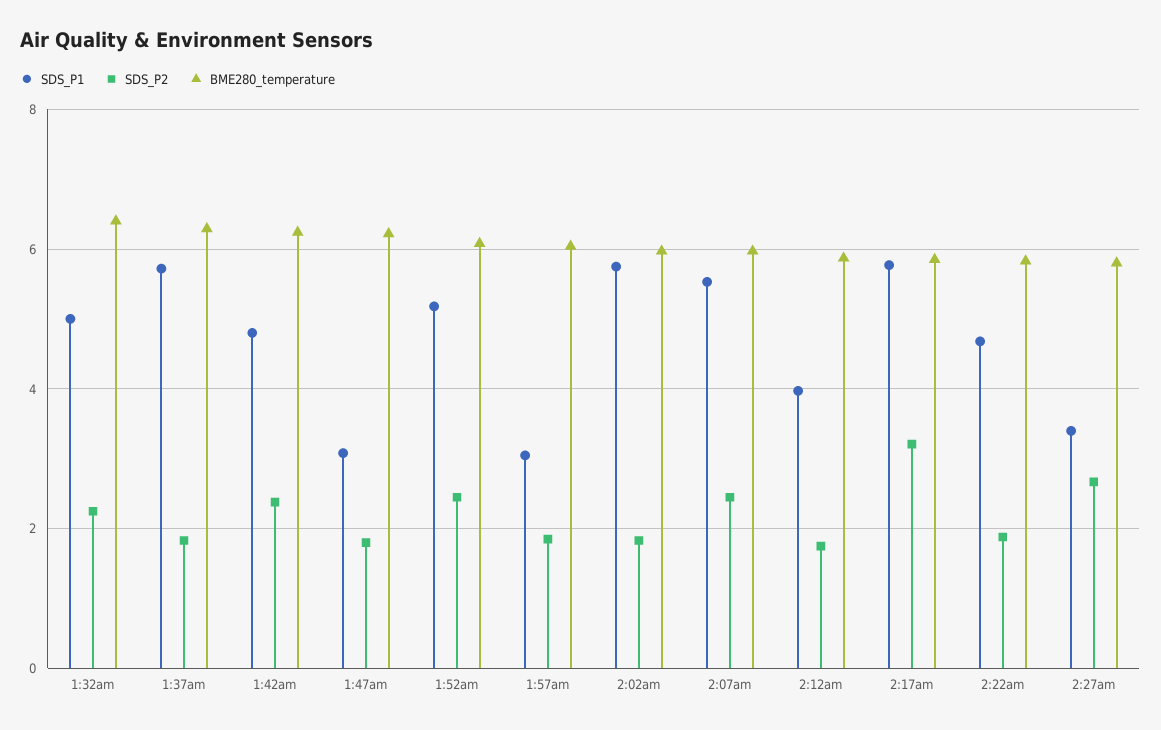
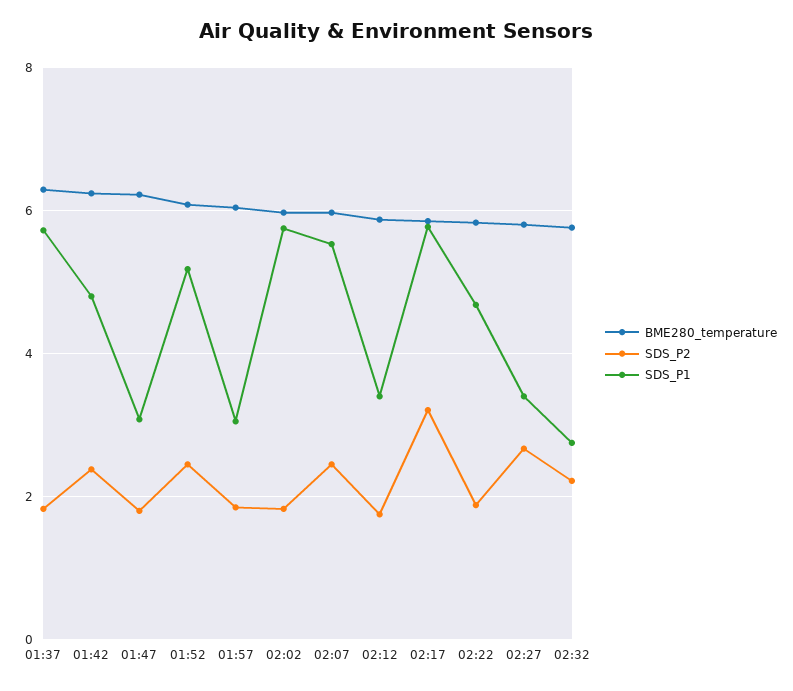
SDS_P1, 1:32am: 5 -> none
SDS_P2, 1:32am: 2.2 -> none
BME280_temperature, 1:32am: 6.4 -> none
SDS_P1, 2:12am: 4 -> 3.4
BME280_temperature, 02:32: none -> 5.8
SDS_P2, 02:32: none -> 2.2
SDS_P1, 02:32: none -> 2.8

